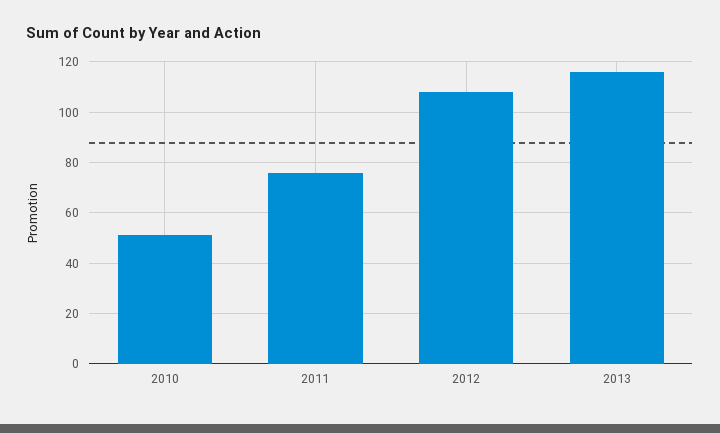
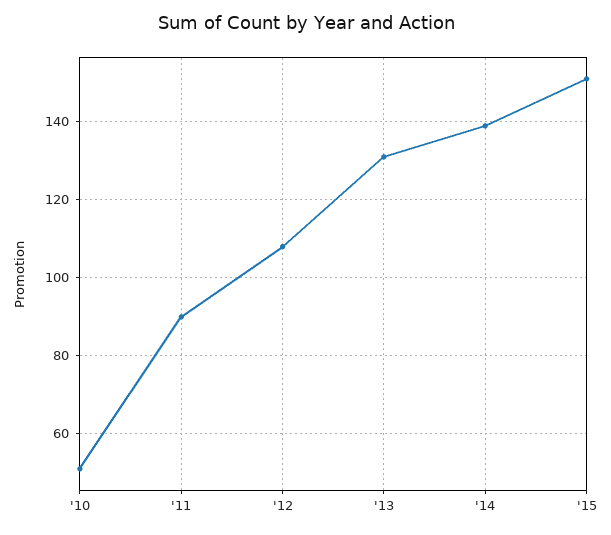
2011: 75 -> 90
2013: 115 -> 130
'14: none -> 140
'15: none -> 150

